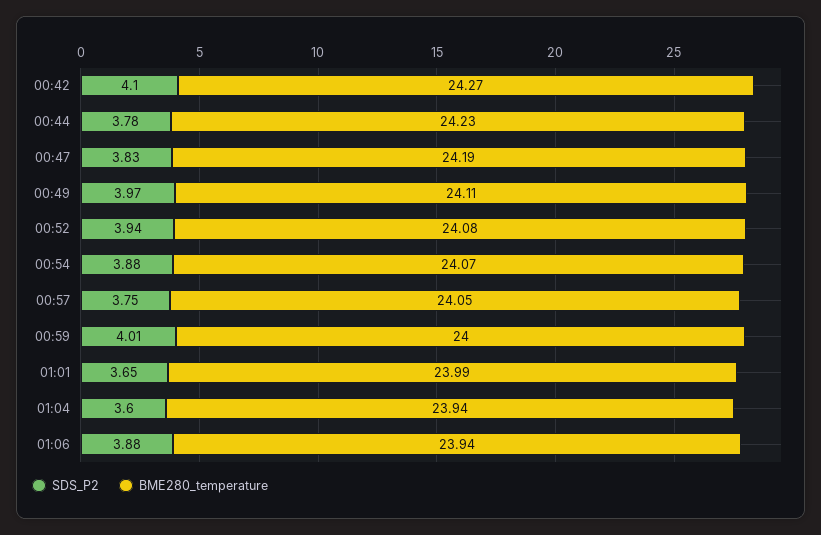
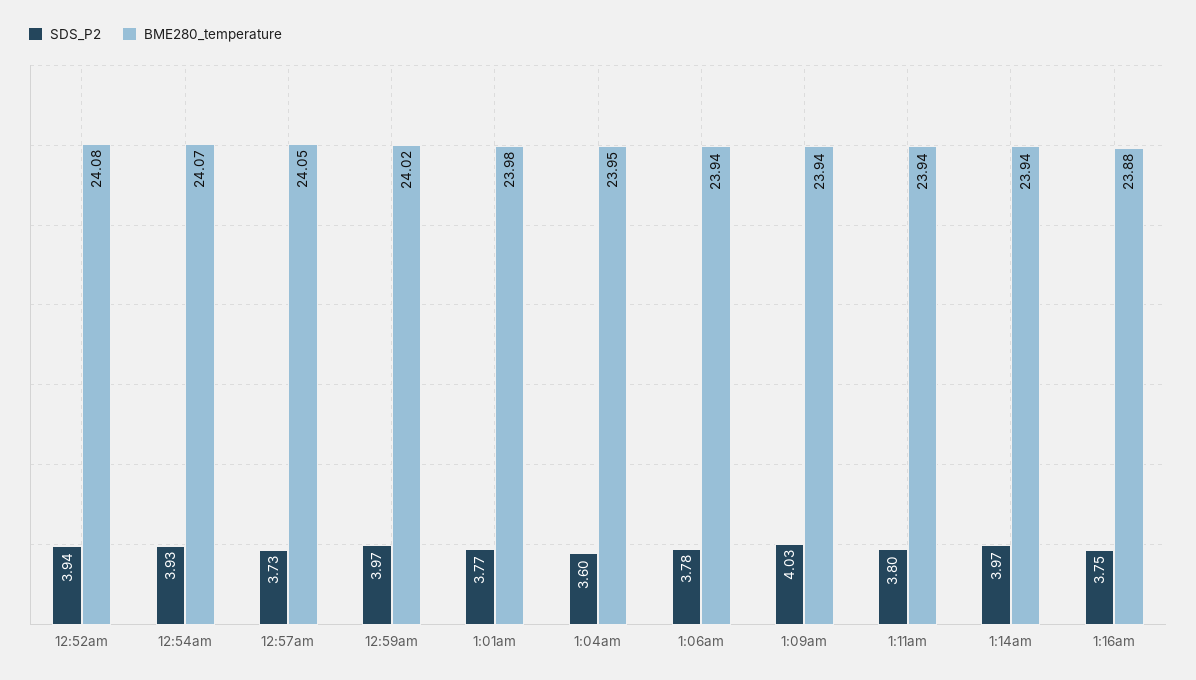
SDS_P2, 00:42: 4.1 -> none
BME280_temperature, 00:42: 24.27 -> none
SDS_P2, 00:44: 3.78 -> none
BME280_temperature, 00:44: 24.23 -> none
SDS_P2, 00:47: 3.83 -> none
BME280_temperature, 00:47: 24.19 -> none
SDS_P2, 00:49: 3.97 -> none
BME280_temperature, 00:49: 24.11 -> none
SDS_P2, 00:54: 3.88 -> 3.93
SDS_P2, 00:57: 3.75 -> 3.73
SDS_P2, 00:59: 4.01 -> 3.97
BME280_temperature, 00:59: 24 -> 24.02
SDS_P2, 01:01: 3.65 -> 3.77
BME280_temperature, 01:01: 23.99 -> 23.98
BME280_temperature, 01:04: 23.94 -> 23.95
SDS_P2, 01:06: 3.88 -> 3.78
SDS_P2, 1:09am: none -> 4.03
BME280_temperature, 1:09am: none -> 23.94
SDS_P2, 1:11am: none -> 3.8
BME280_temperature, 1:11am: none -> 23.94
SDS_P2, 1:14am: none -> 3.97
BME280_temperature, 1:14am: none -> 23.94
SDS_P2, 1:16am: none -> 3.75
BME280_temperature, 1:16am: none -> 23.88

